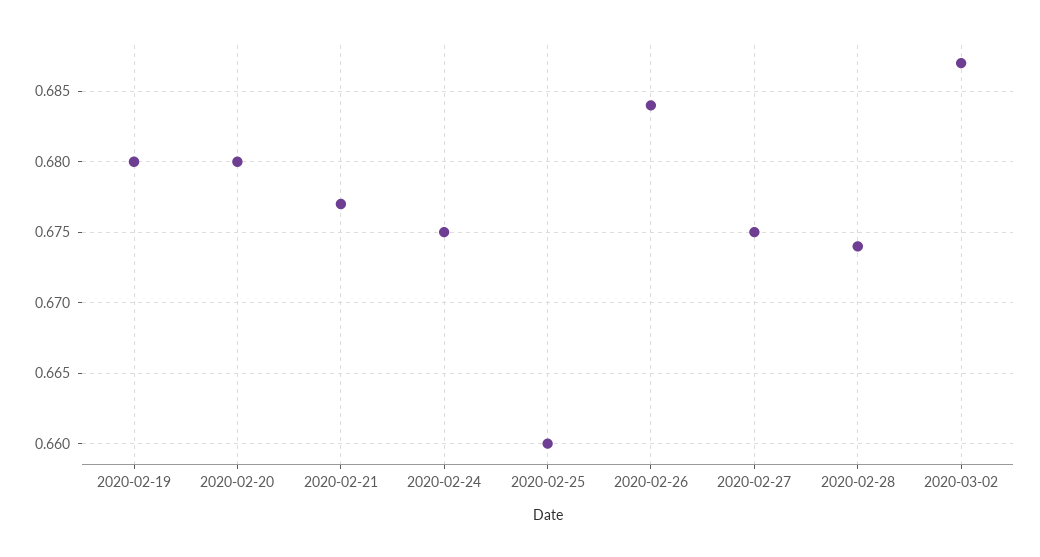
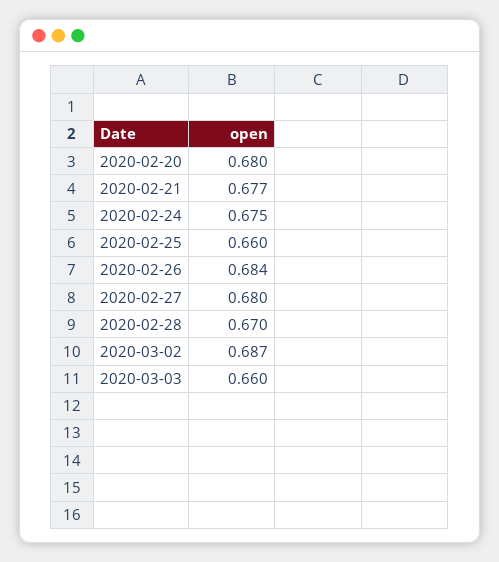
2020-02-19: 0.68 -> none
2020-02-27: 0.675 -> 0.68
2020-02-28: 0.674 -> 0.67
2020-03-03: none -> 0.66

